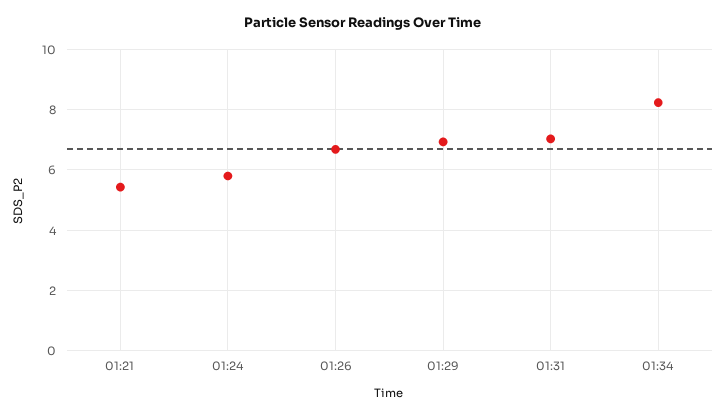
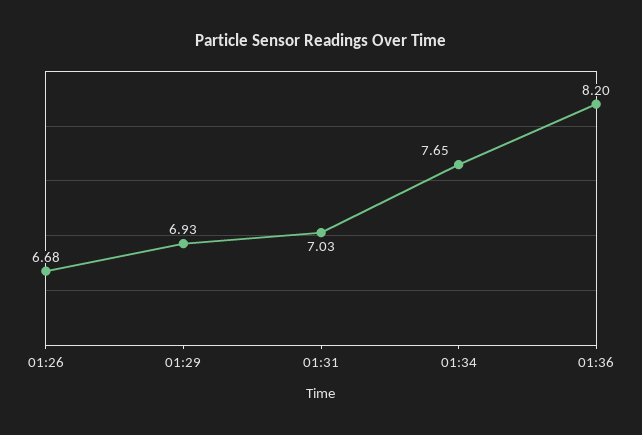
01:21: 5.4 -> none
01:24: 5.8 -> none
01:34: 8.2 -> 7.65
01:36: none -> 8.2

